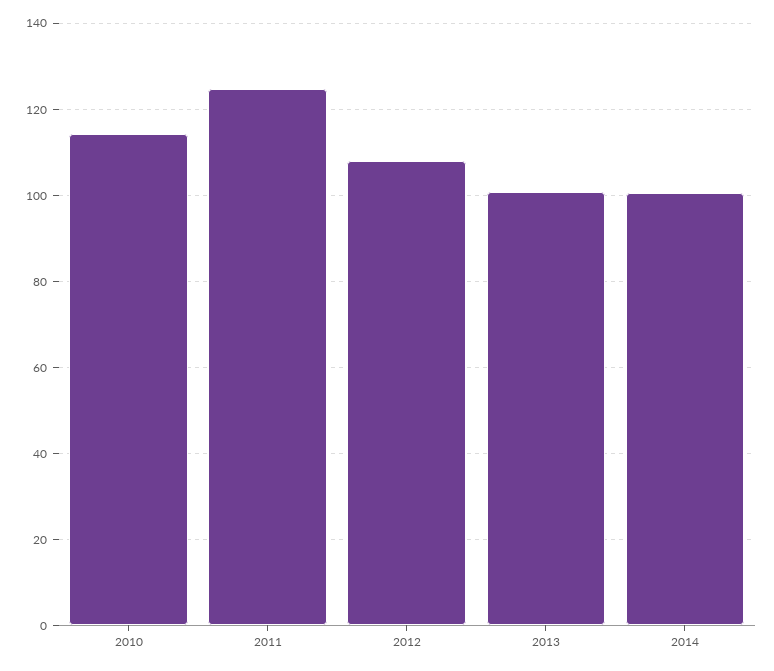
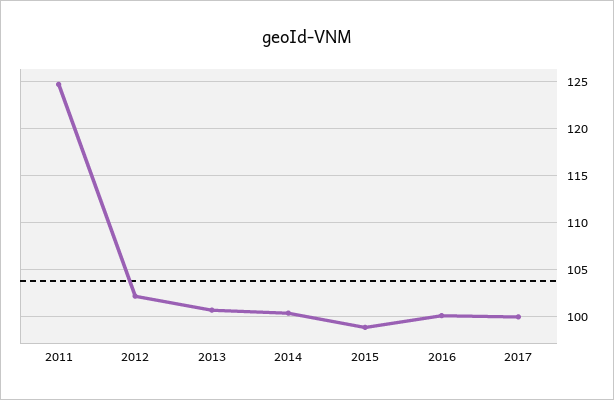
2010: 114 -> none
2012: 108 -> 102
2015: none -> 99
2016: none -> 100
2017: none -> 100

